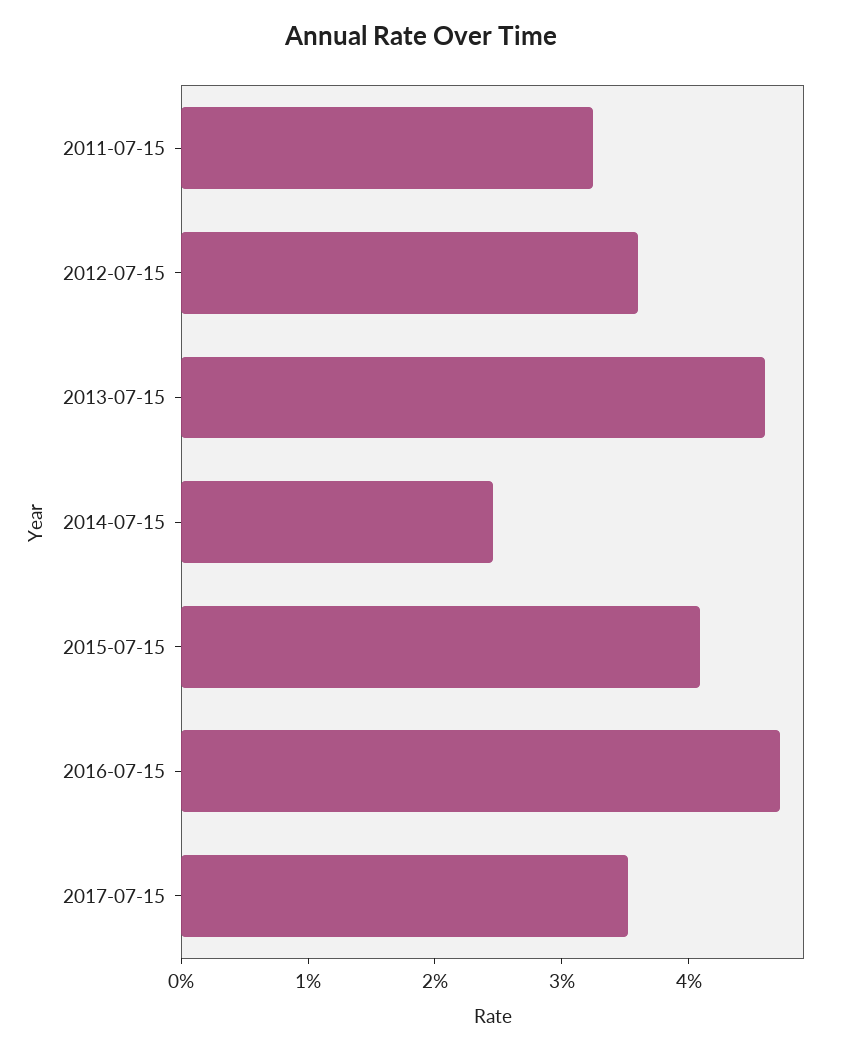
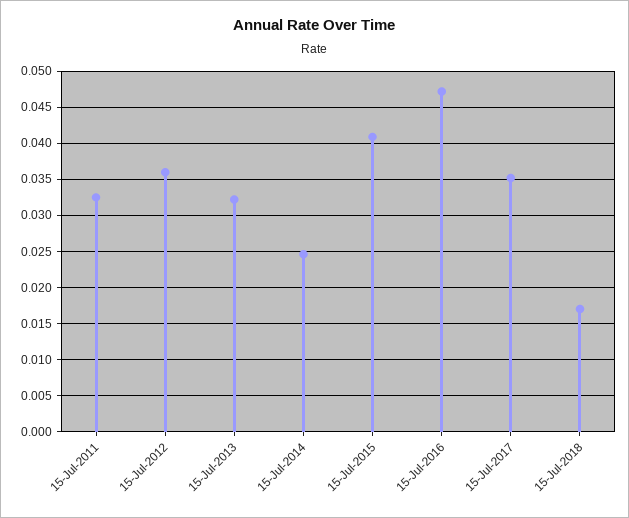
2013-07-15: 0.046 -> 0.032
15-Jul-2018: none -> 0.017

